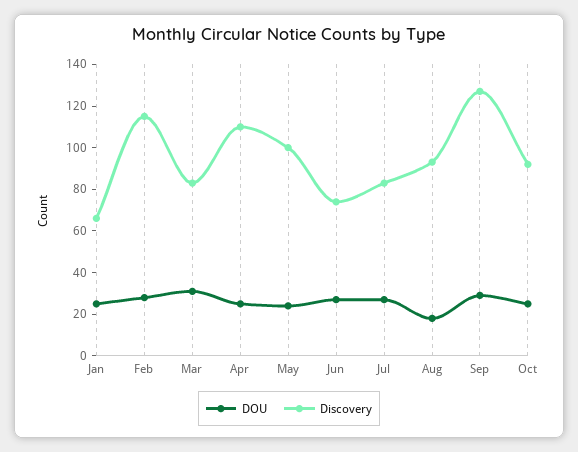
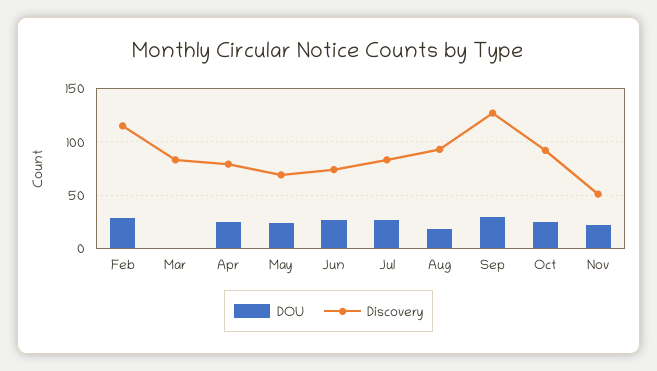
DOU, Jan: 25 -> none
Discovery, Jan: 65 -> none
DOU, Mar: 30 -> 0
Discovery, Apr: 110 -> 80
Discovery, May: 100 -> 70
DOU, Nov: none -> 20
Discovery, Nov: none -> 50

